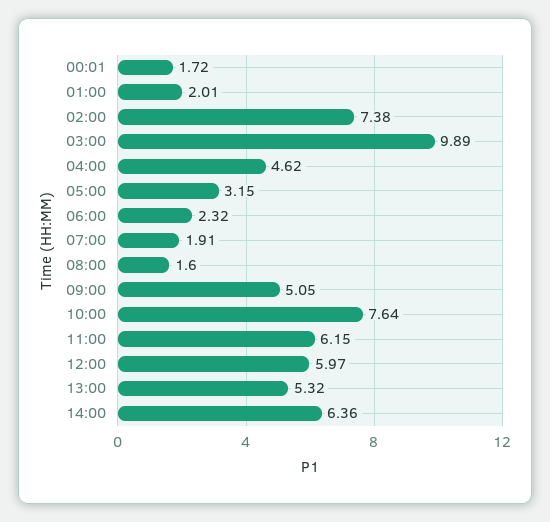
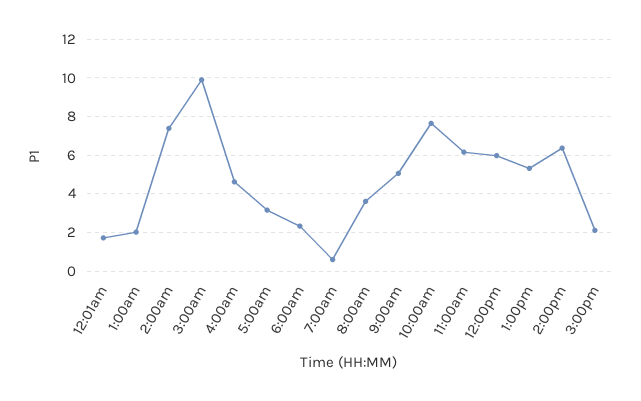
07:00: 1.91 -> 0.5
08:00: 1.6 -> 3.5
3:00pm: none -> 2

